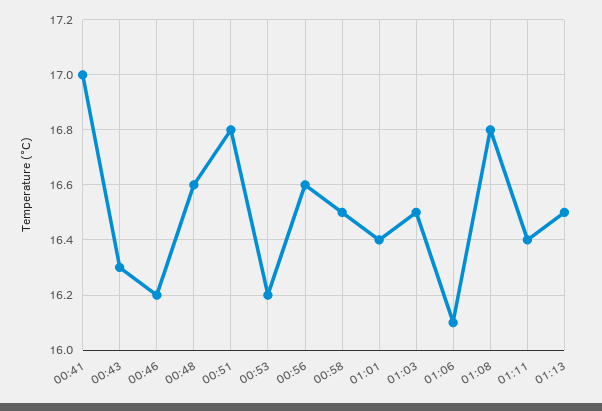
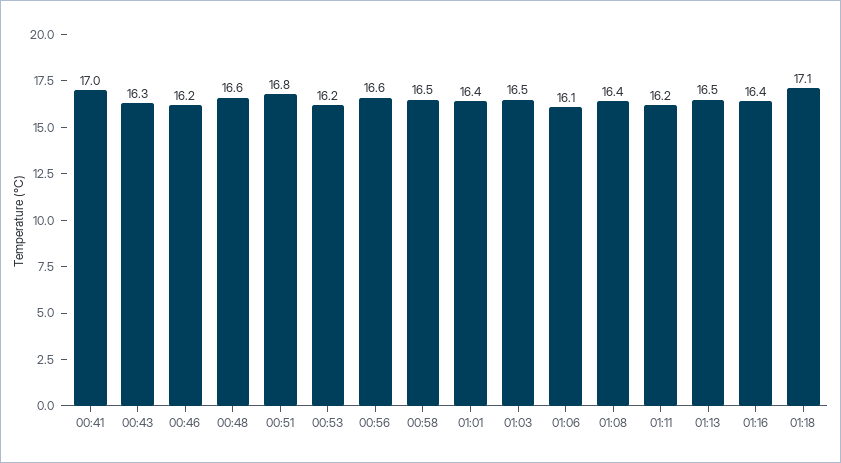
01:08: 16.8 -> 16.4
01:11: 16.4 -> 16.2
01:16: none -> 16.4
01:18: none -> 17.1

